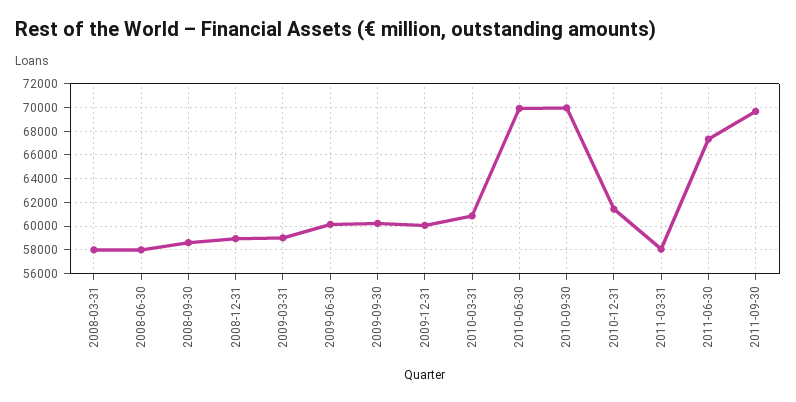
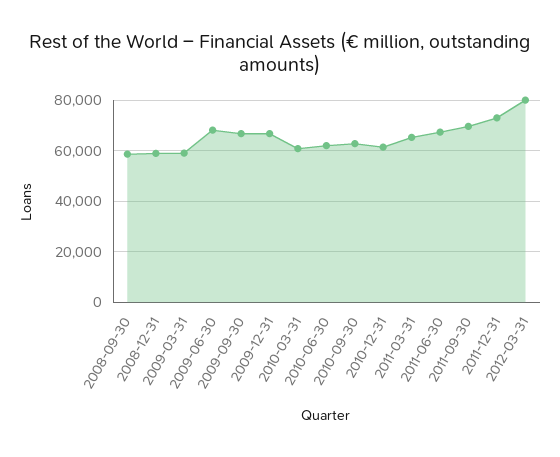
2008-03-31: 58000 -> none
2008-06-30: 58000 -> none
2009-06-30: 60000 -> 67500
2009-09-30: 60000 -> 67500
2009-12-31: 60000 -> 67500
2010-06-30: 70000 -> 62500
2010-09-30: 70000 -> 62500
2011-03-31: 58000 -> 65000
2011-12-31: none -> 72500
2012-03-31: none -> 80000

